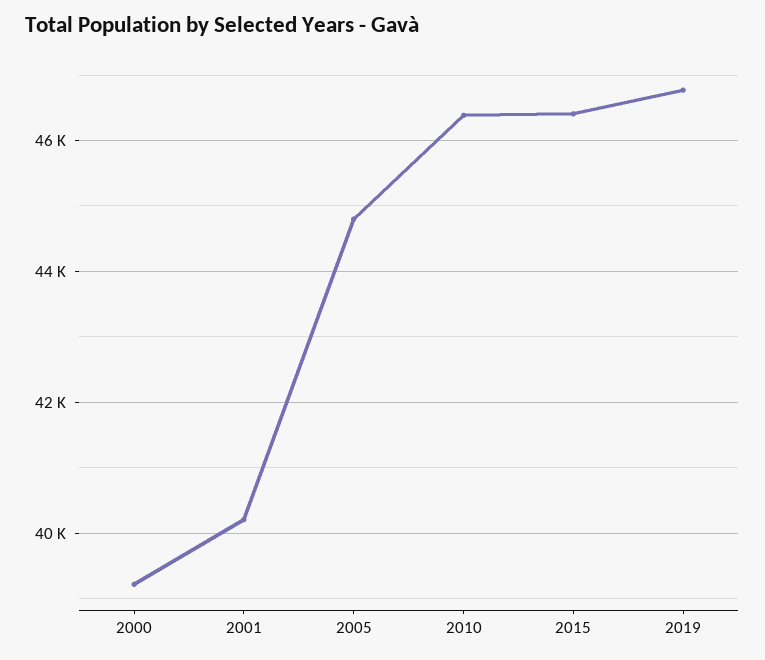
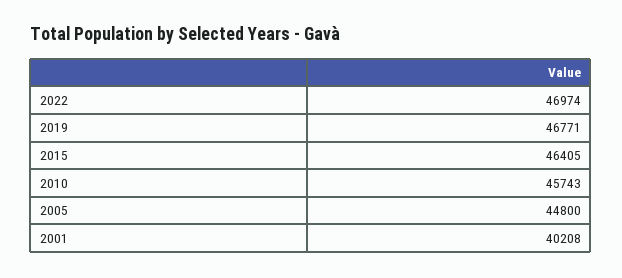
2000: 39200 -> none
2010: 46400 -> 45743
2022: none -> 46974

